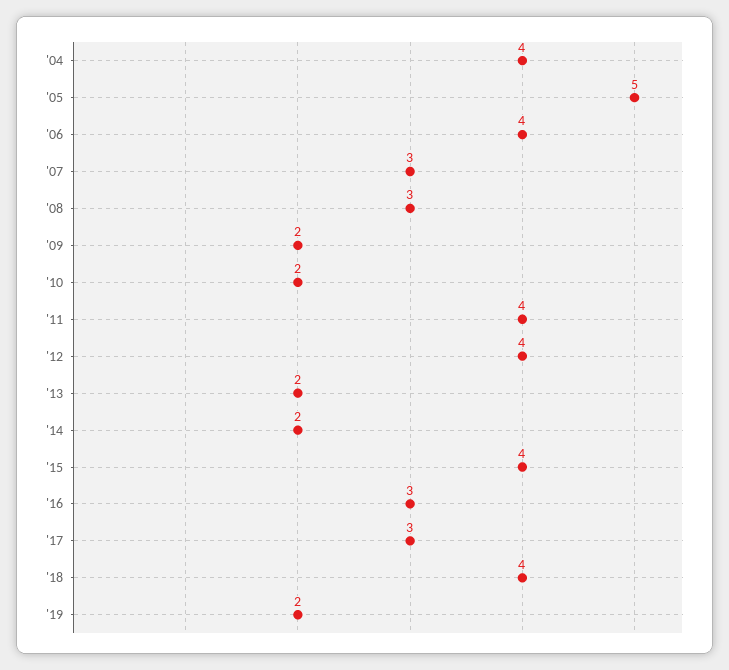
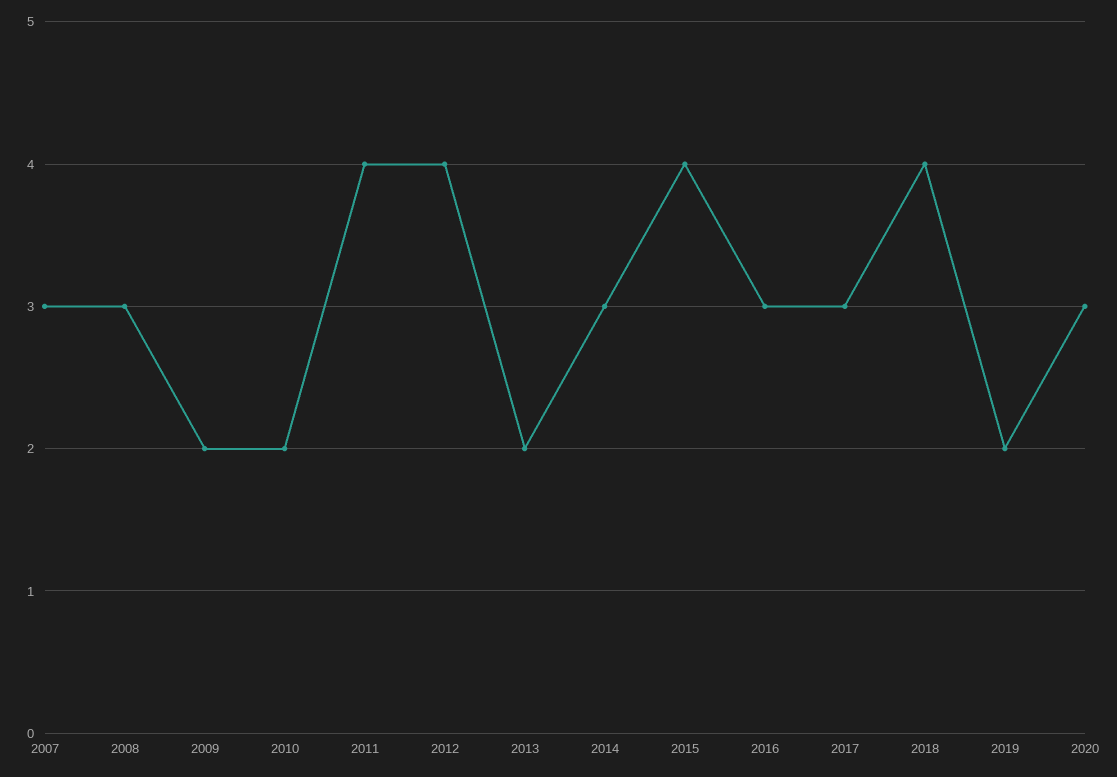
'04: 4 -> none
'05: 5 -> none
'06: 4 -> none
'14: 2 -> 3
2020: none -> 3

